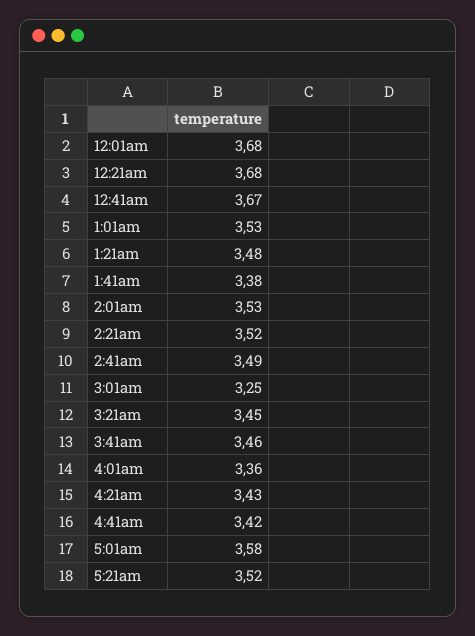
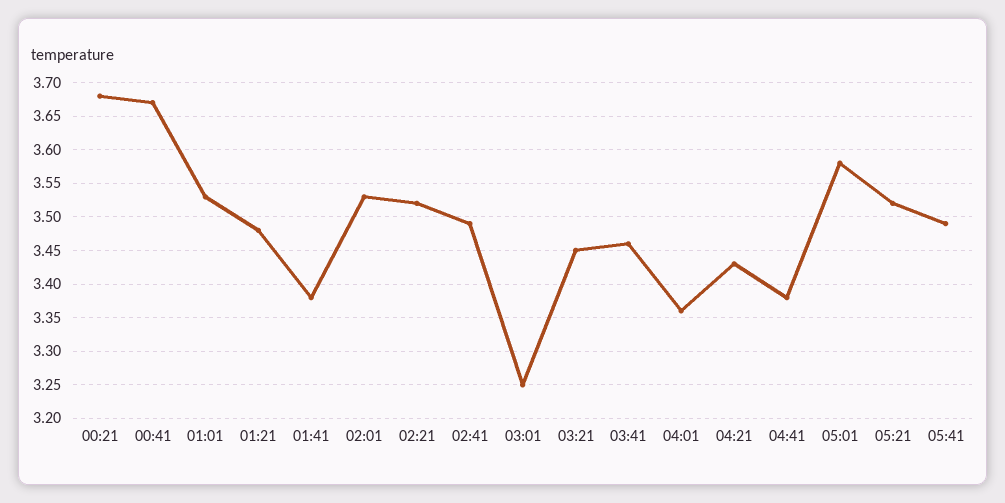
12:01am: 3.68 -> none
4:41am: 3.42 -> 3.38
05:41: none -> 3.49

